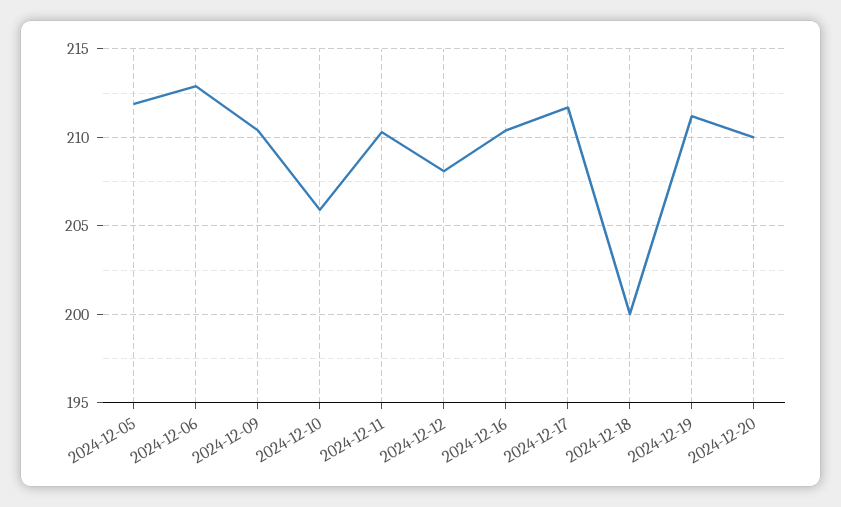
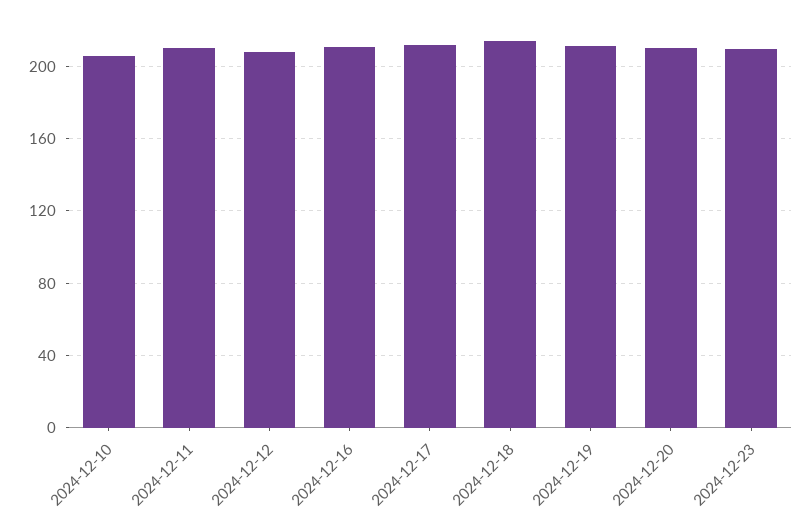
2024-12-05: 212 -> none
2024-12-06: 213 -> none
2024-12-09: 210.5 -> none
2024-12-18: 200 -> 215
2024-12-23: none -> 210

